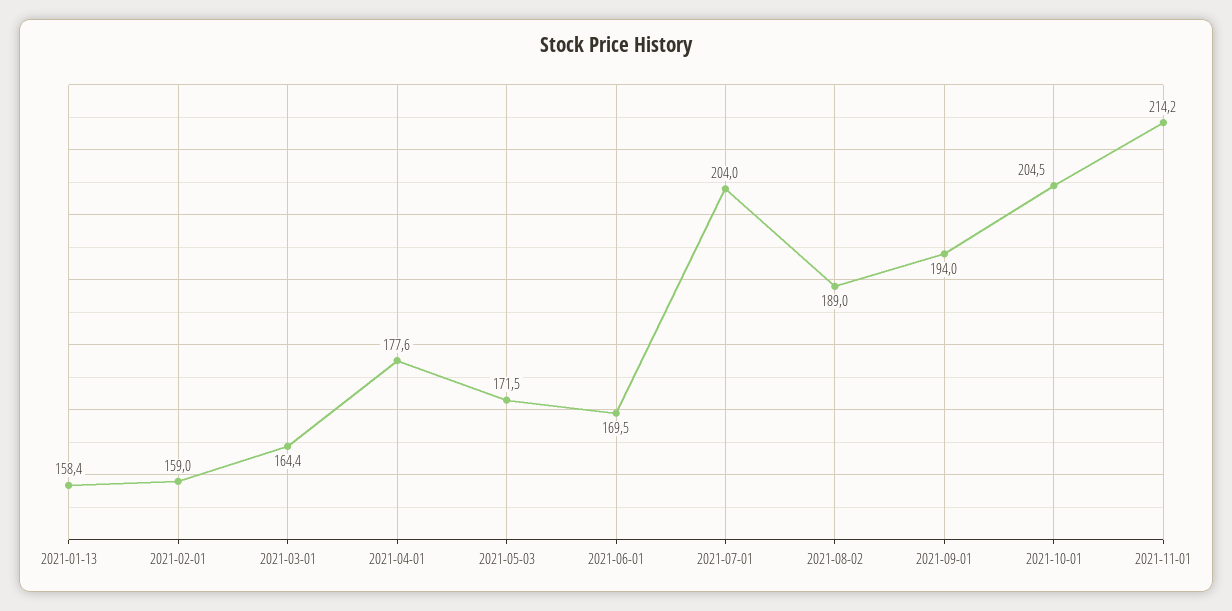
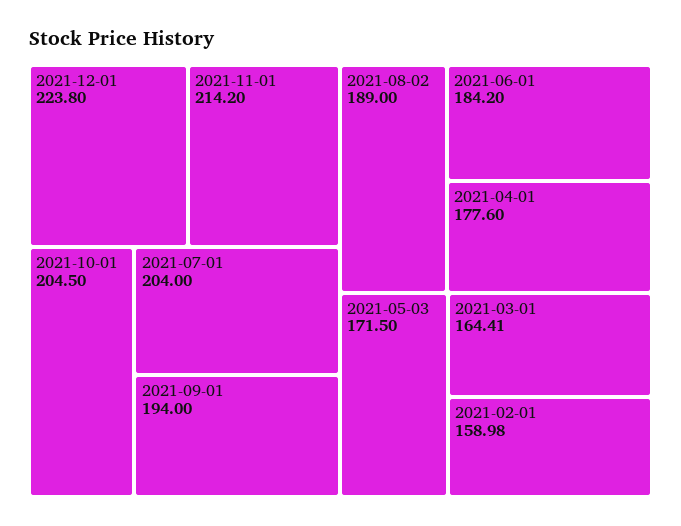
2021-01-13: 158.4 -> none
2021-06-01: 169.5 -> 184.2
2021-12-01: none -> 223.8

